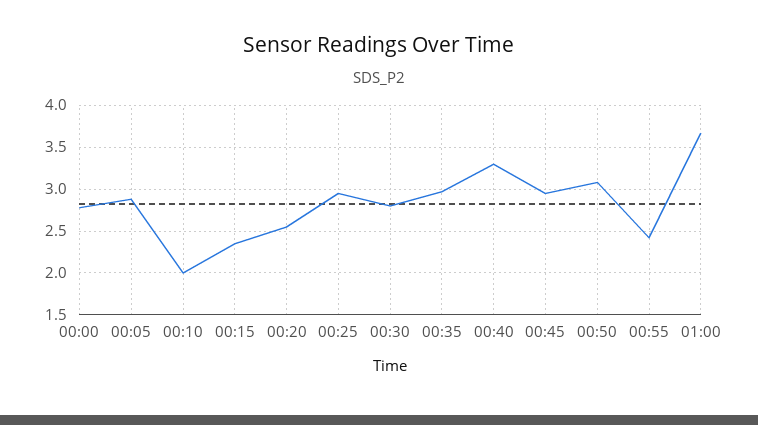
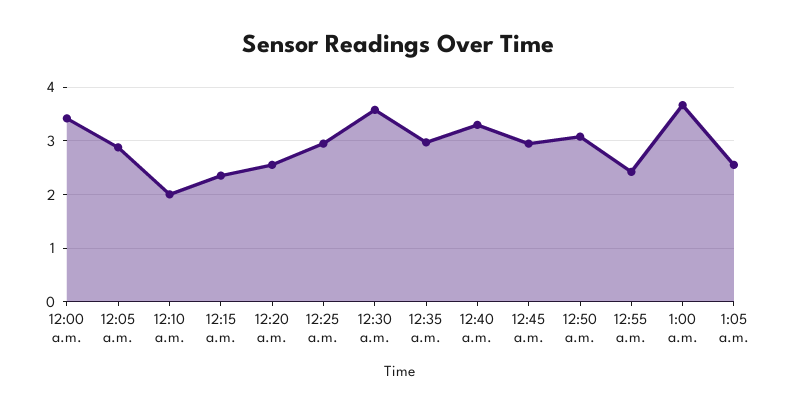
00:00: 2.8 -> 3.4
00:30: 2.8 -> 3.6
1:05 a.m.: none -> 2.6

